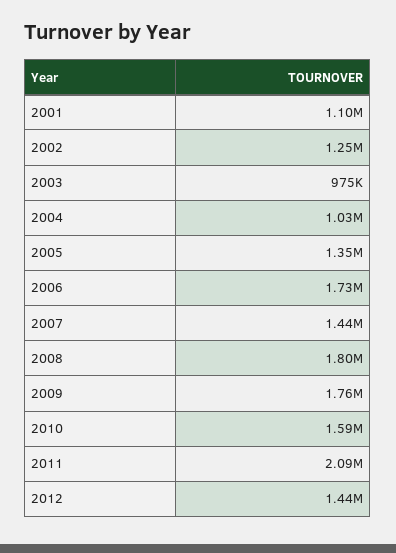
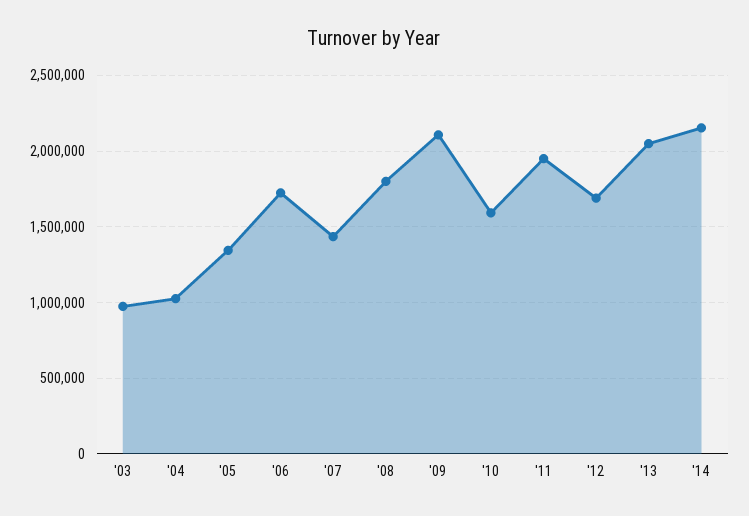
2001: 1100000 -> none
2002: 1250000 -> none
2009: 1760000 -> 2100000
2011: 2090000 -> 1950000
2012: 1440000 -> 1700000
'13: none -> 2050000
'14: none -> 2150000

